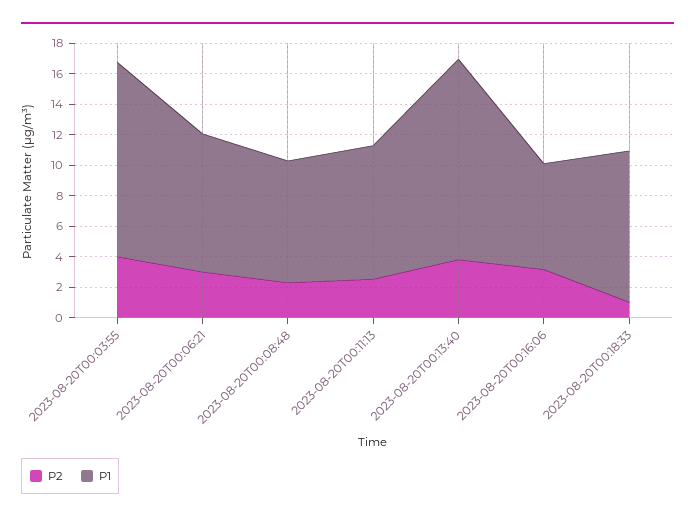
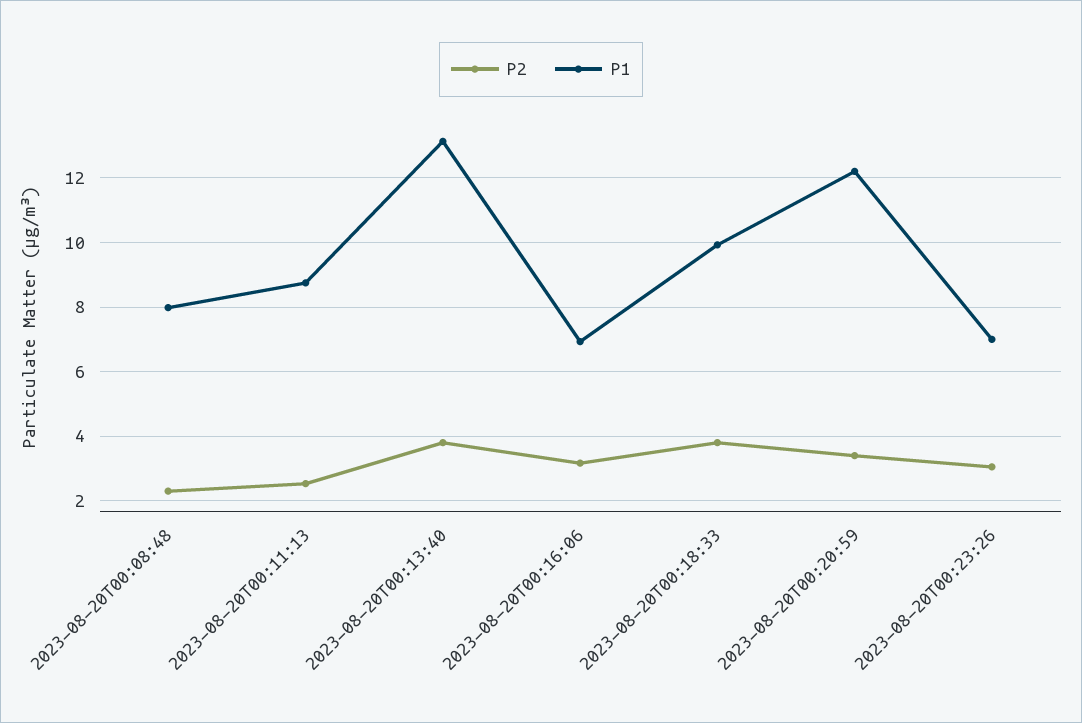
P2, 2023-08-20T00:03:55: 4 -> none
P1, 2023-08-20T00:03:55: 13 -> none
P2, 2023-08-20T00:06:21: 3 -> none
P1, 2023-08-20T00:06:21: 9 -> none
P2, 2023-08-20T00:18:33: 1 -> 3.8
P2, 2023-08-20T00:20:59: none -> 3.4
P1, 2023-08-20T00:20:59: none -> 12.2
P2, 2023-08-20T00:23:26: none -> 3
P1, 2023-08-20T00:23:26: none -> 7

